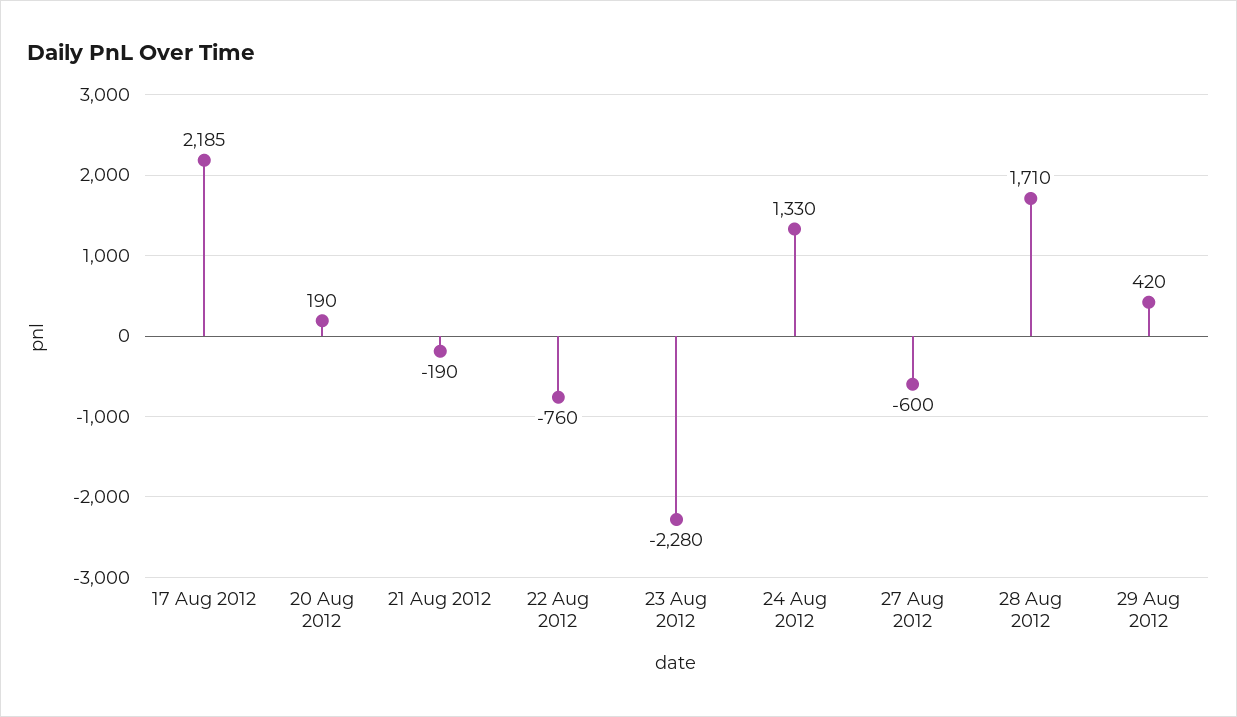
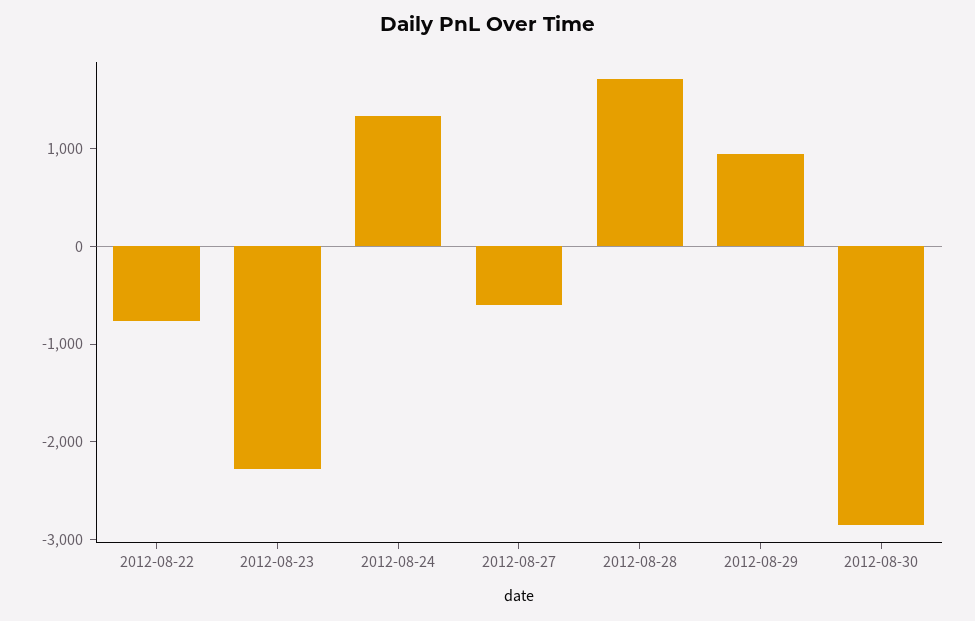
17 Aug 2012: 2185 -> none
20 Aug 2012: 190 -> none
21 Aug 2012: -190 -> none
29 Aug 2012: 420 -> 1000
2012-08-30: none -> -2800

